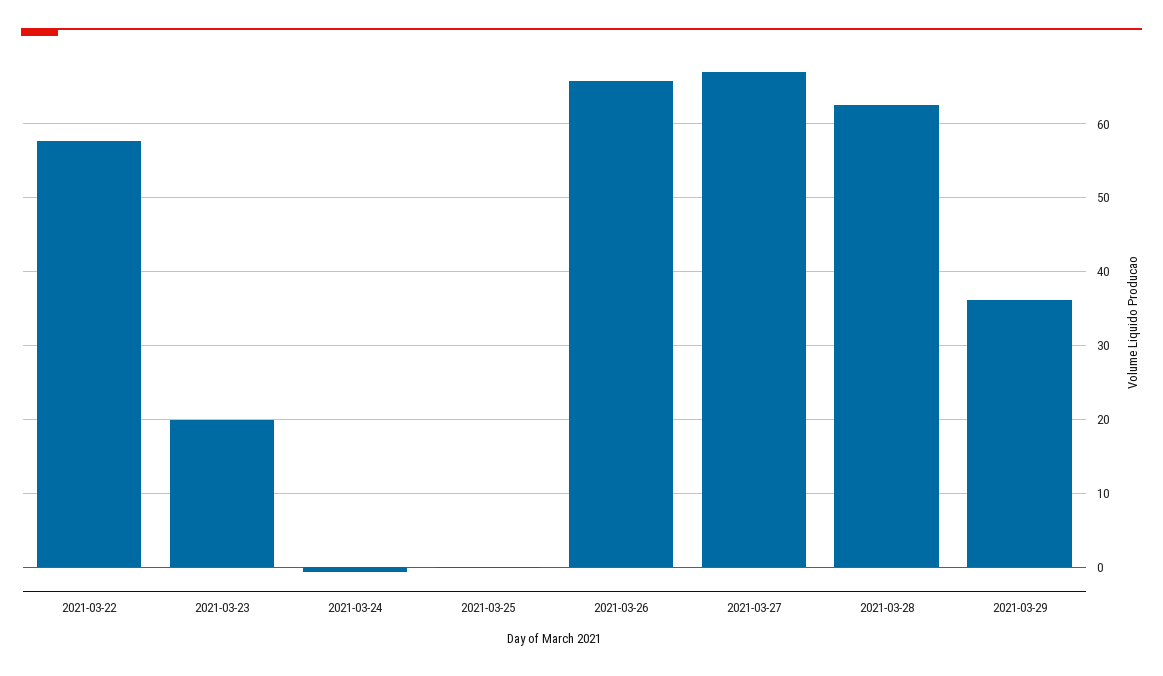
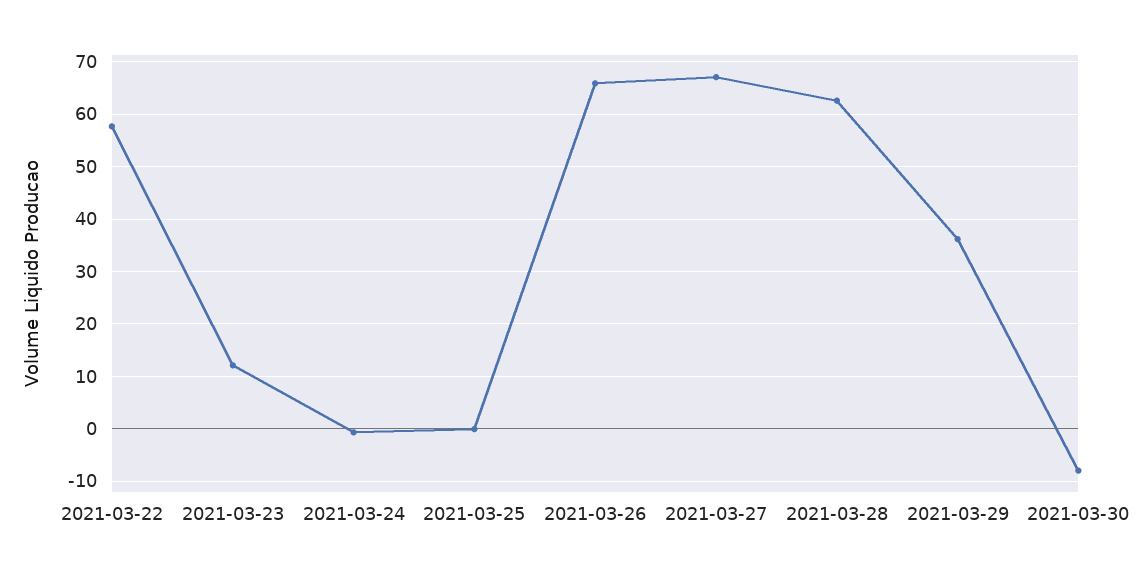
2021-03-23: 20 -> 12
2021-03-30: none -> -8

